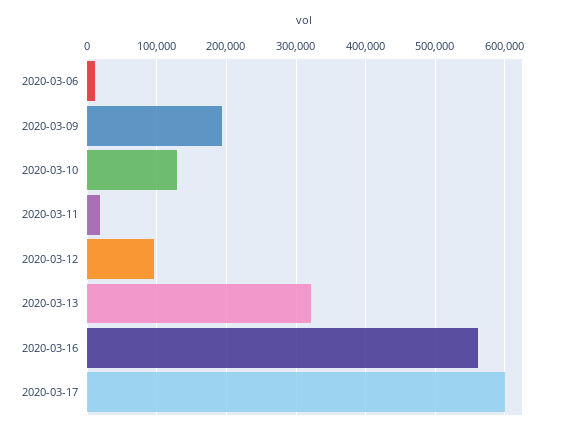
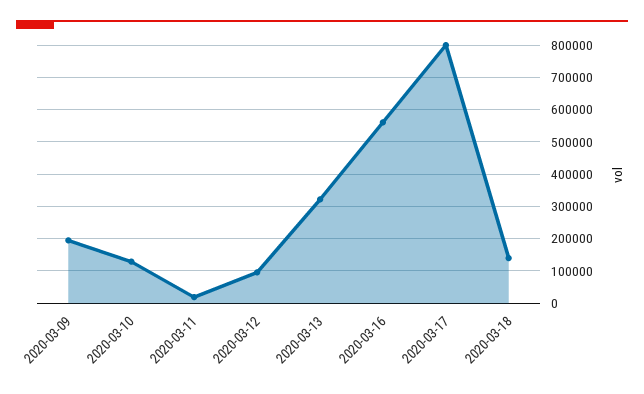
2020-03-06: 10000 -> none
2020-03-17: 600000 -> 800000
2020-03-18: none -> 140000

